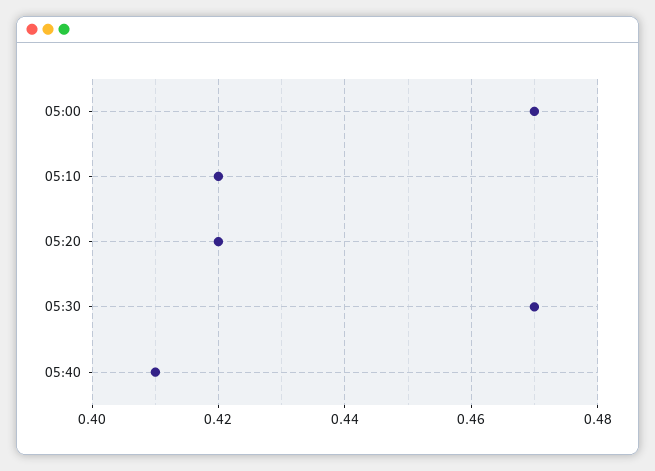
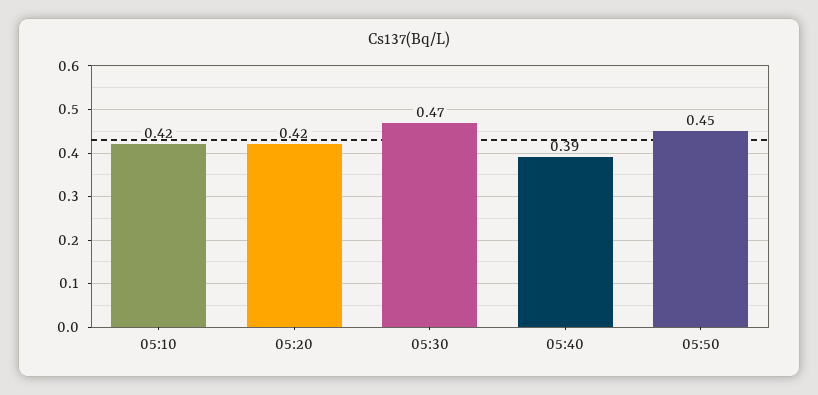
05:00: 0.47 -> none
05:40: 0.41 -> 0.39
05:50: none -> 0.45

